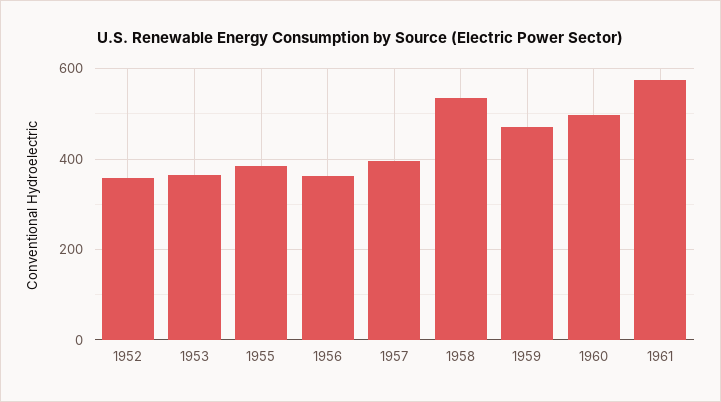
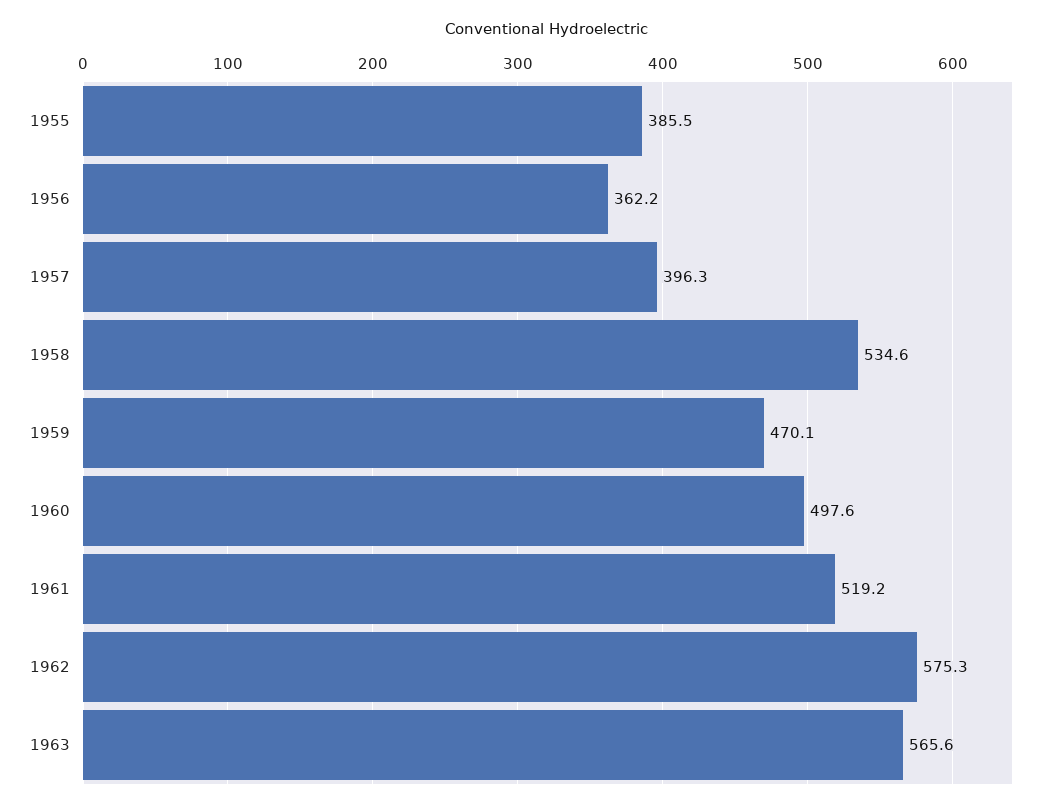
1952: 360 -> none
1953: 360 -> none
1961: 580 -> 519.2
1962: none -> 575.3
1963: none -> 565.6

